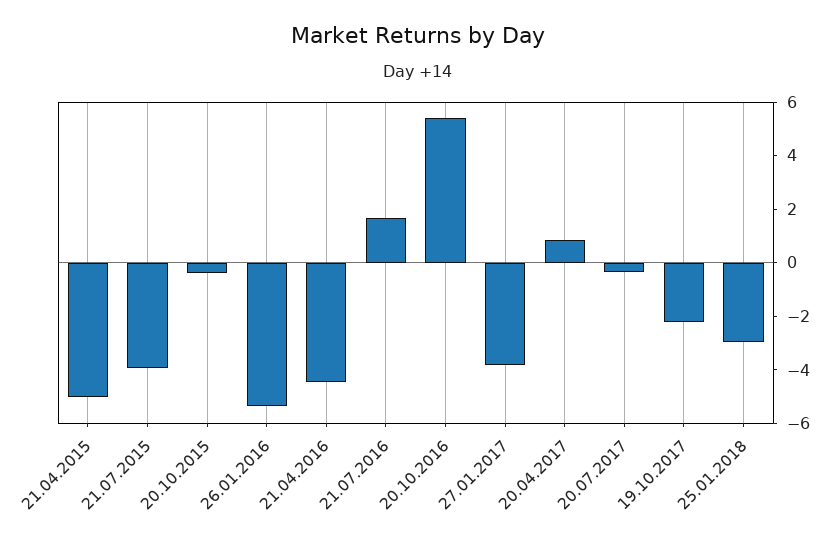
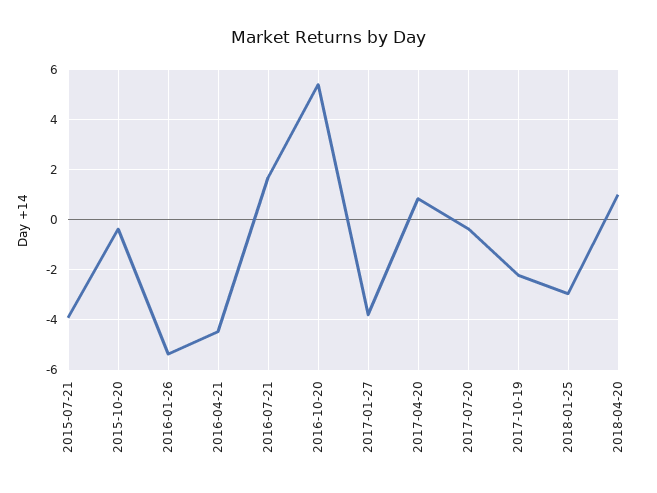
21.04.2015: -5 -> none
2018-04-20: none -> 1

